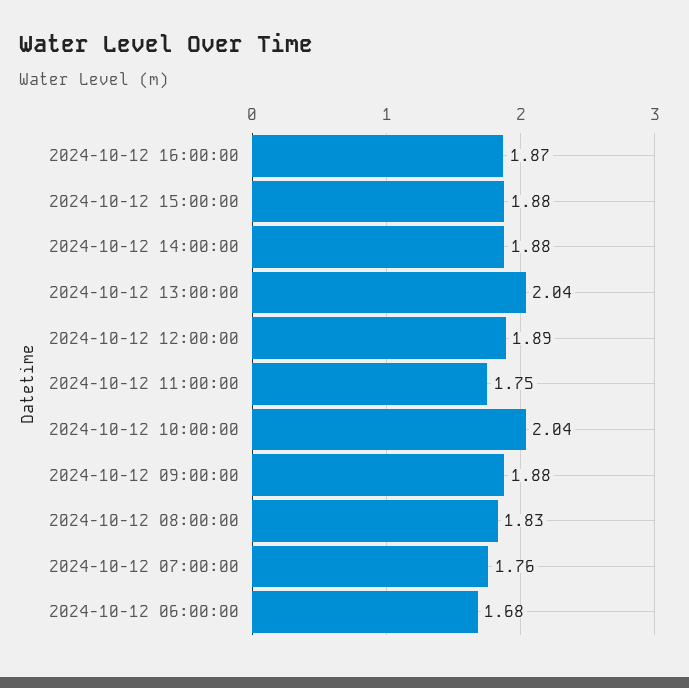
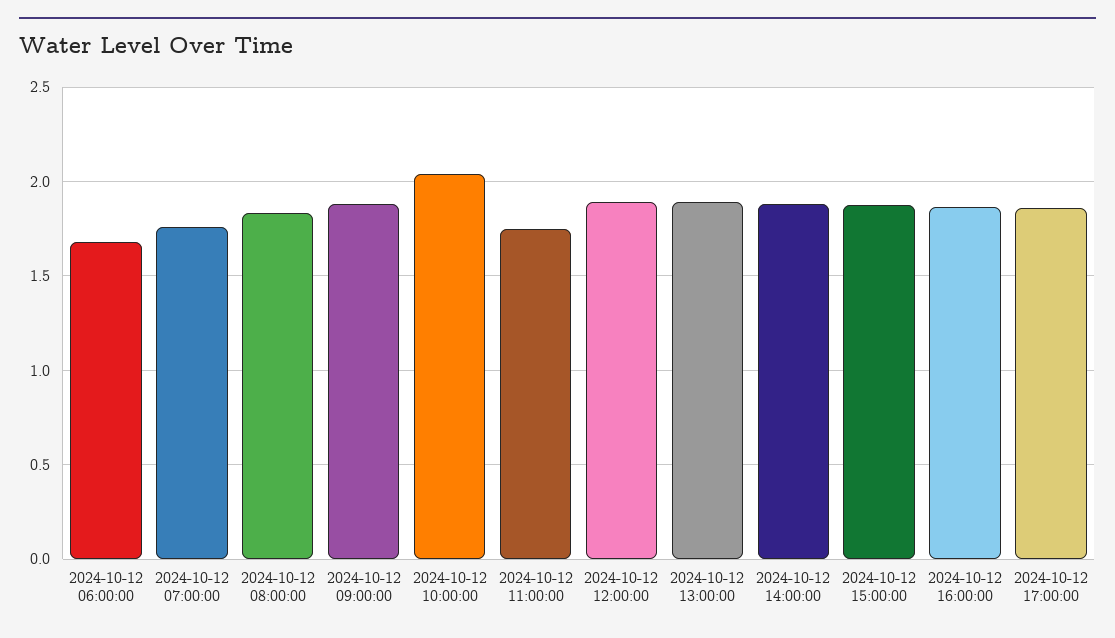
2024-10-12 13:00:00: 2.04 -> 1.9
2024-10-12 17:00:00: none -> 1.85

